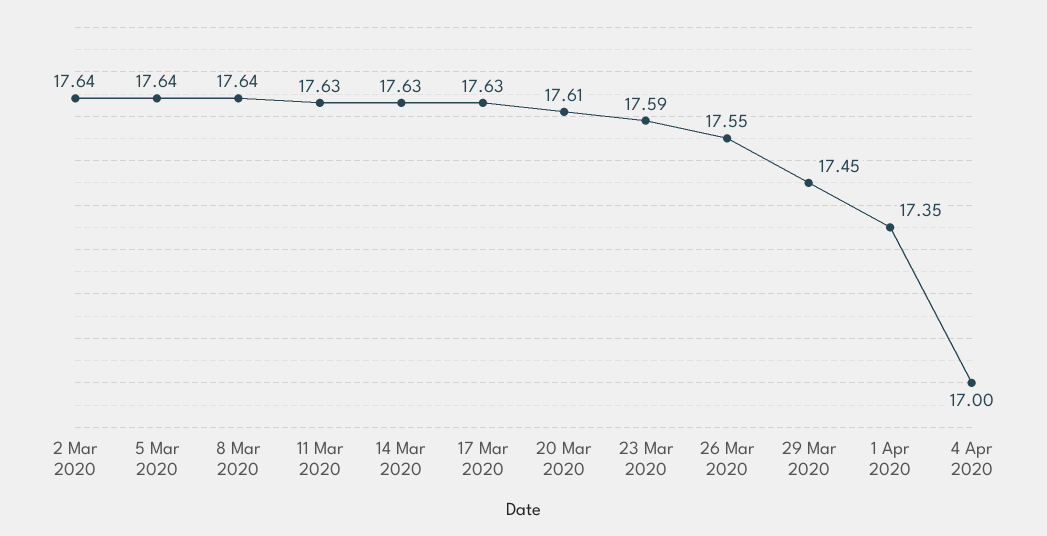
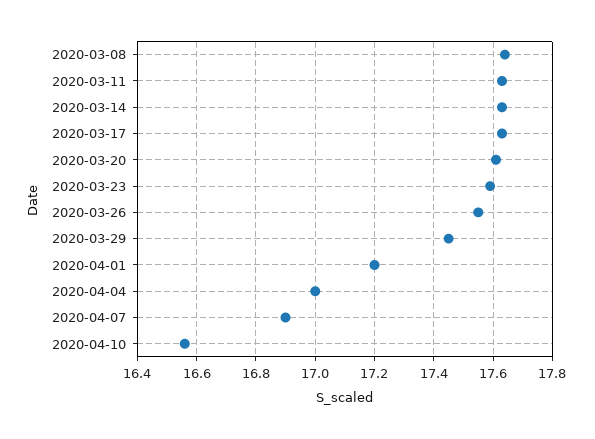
2 Mar 2020: 17.64 -> none
5 Mar 2020: 17.64 -> none
1 Apr 2020: 17.35 -> 17.2
2020-04-07: none -> 16.9
2020-04-10: none -> 16.55

